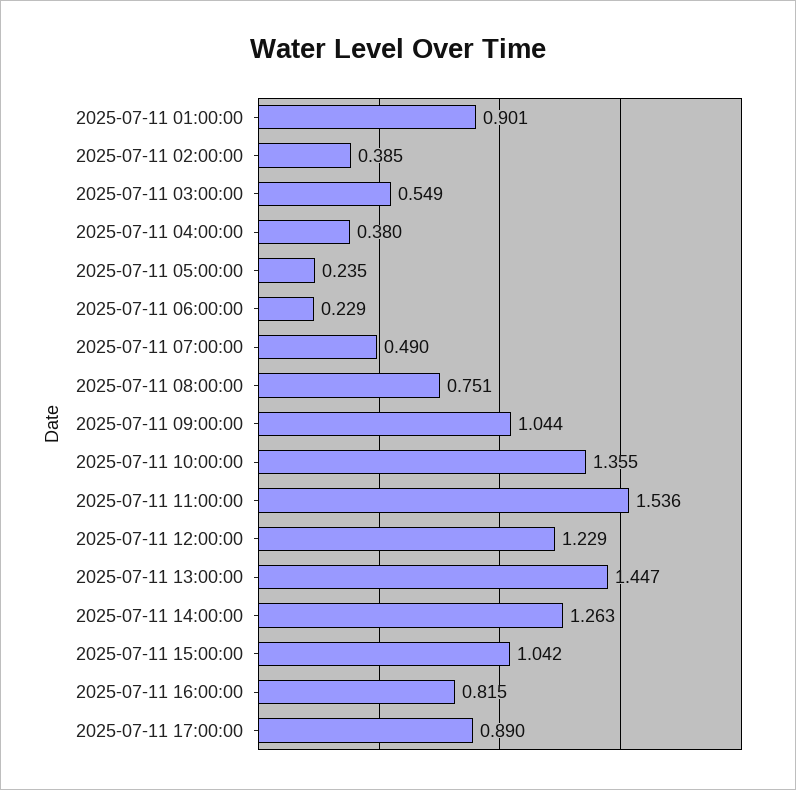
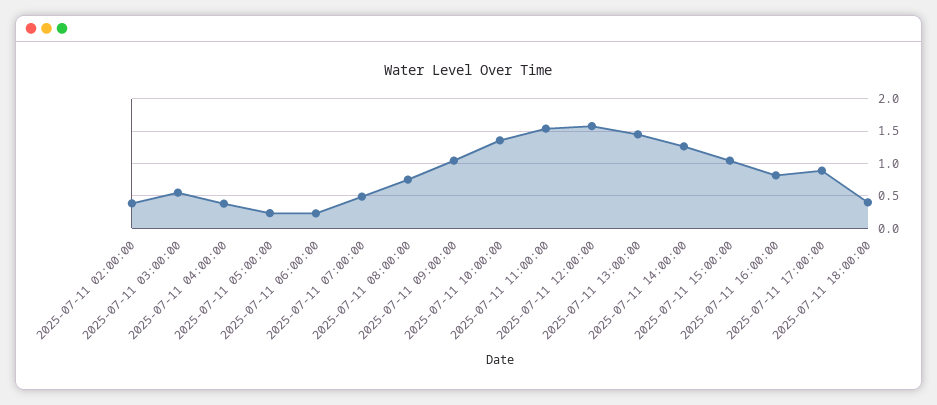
2025-07-11 01:00:00: 0.901 -> none
2025-07-11 12:00:00: 1.229 -> 1.6
2025-07-11 18:00:00: none -> 0.4

